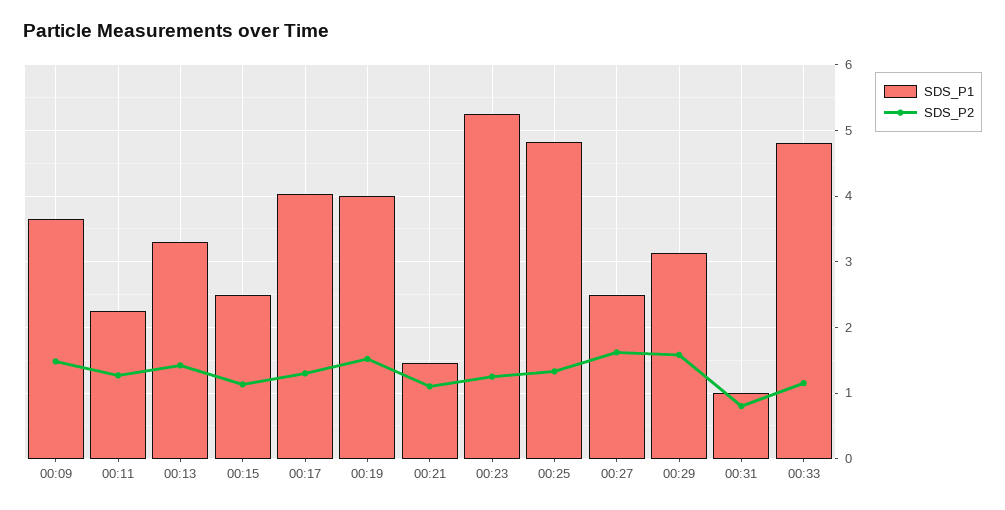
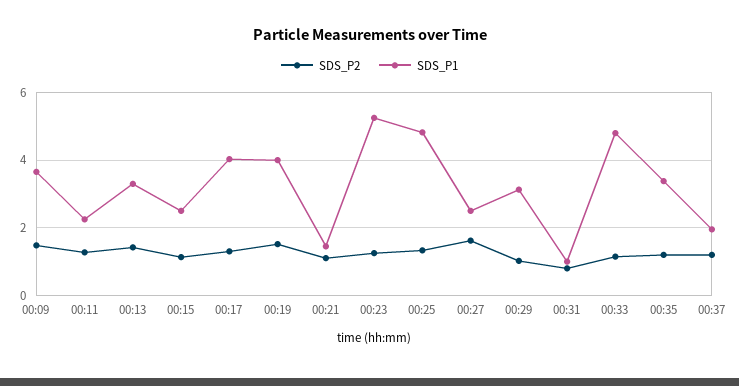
SDS_P2, 00:29: 1.6 -> 1
SDS_P2, 00:35: none -> 1.2
SDS_P1, 00:35: none -> 3.4
SDS_P2, 00:37: none -> 1.2
SDS_P1, 00:37: none -> 2

